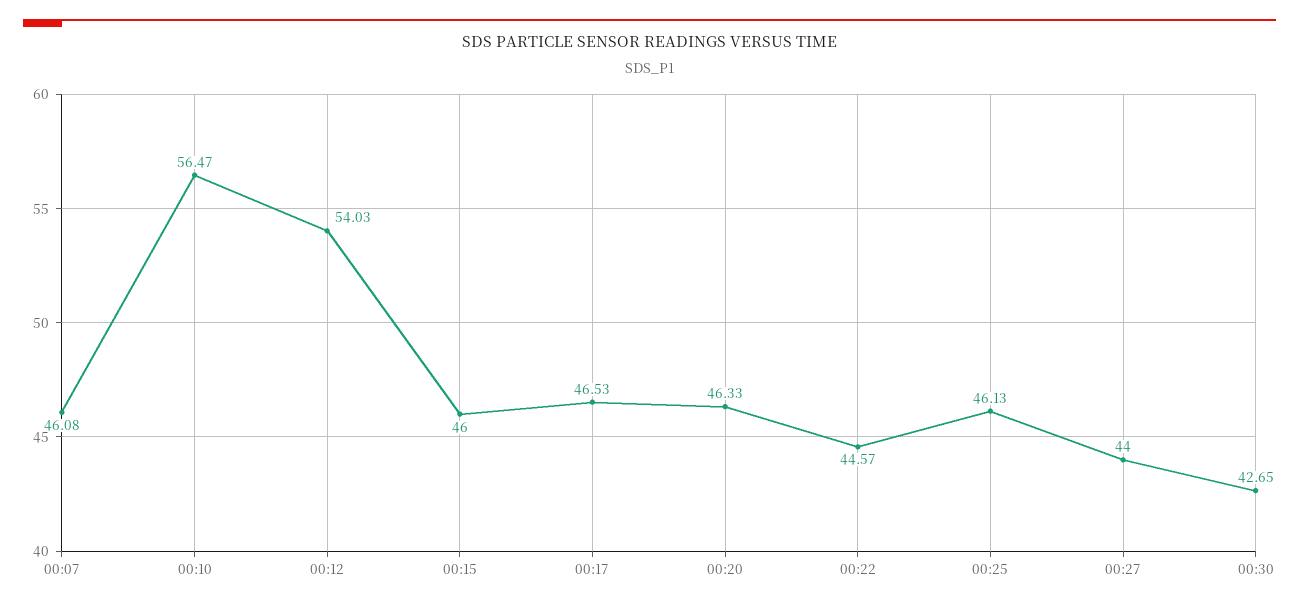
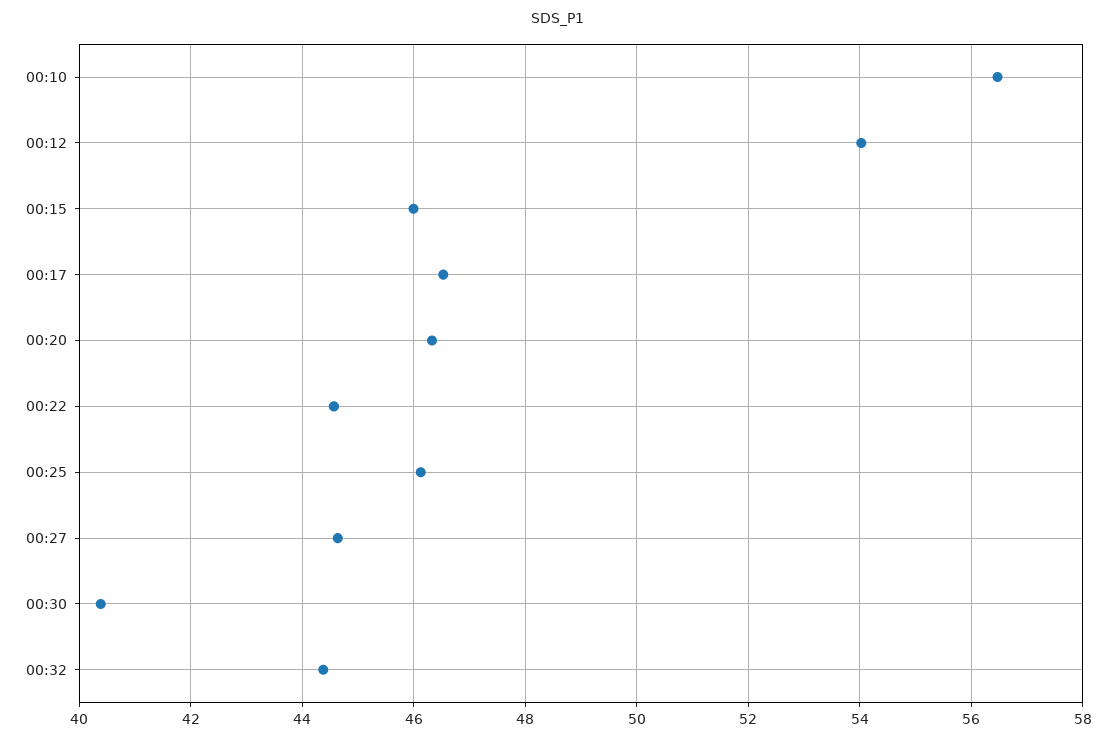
00:07: 46.08 -> none
00:27: 44 -> 44.6
00:30: 42.65 -> 40.4
00:32: none -> 44.4

